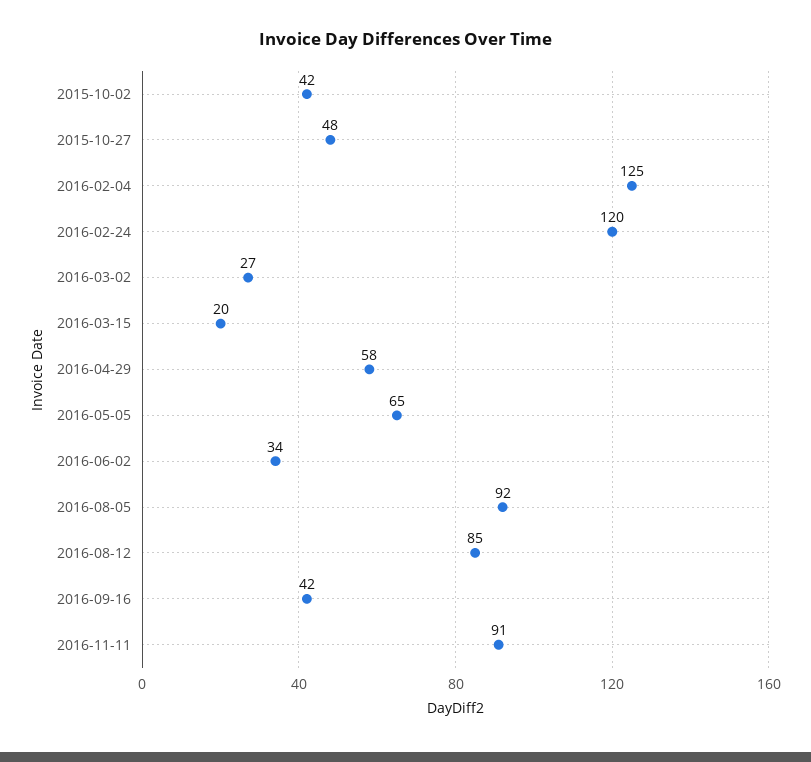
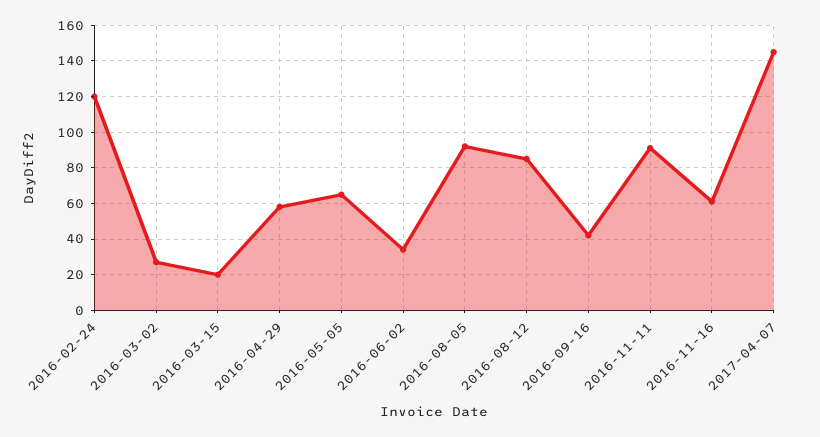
2015-10-02: 42 -> none
2015-10-27: 48 -> none
2016-02-04: 125 -> none
2016-11-16: none -> 60
2017-04-07: none -> 145

